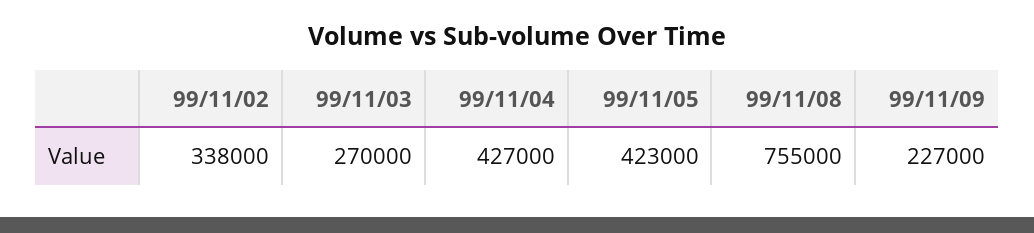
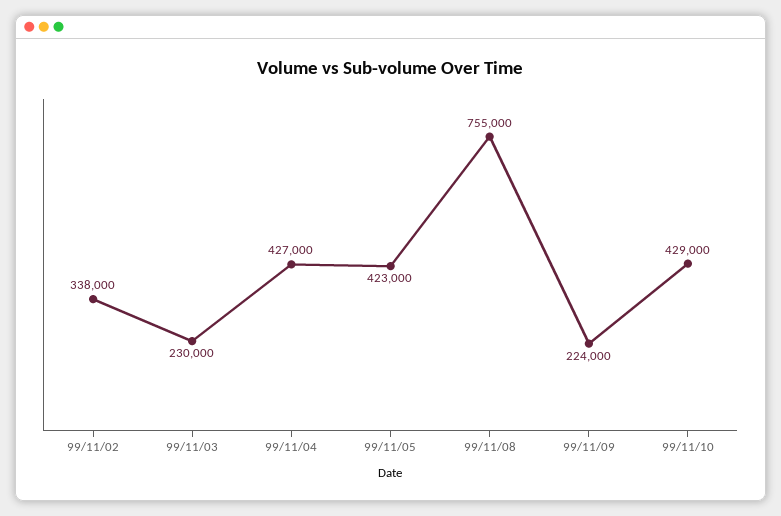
99/11/03: 270000 -> 230000
99/11/09: 227000 -> 224000
99/11/10: none -> 429000

